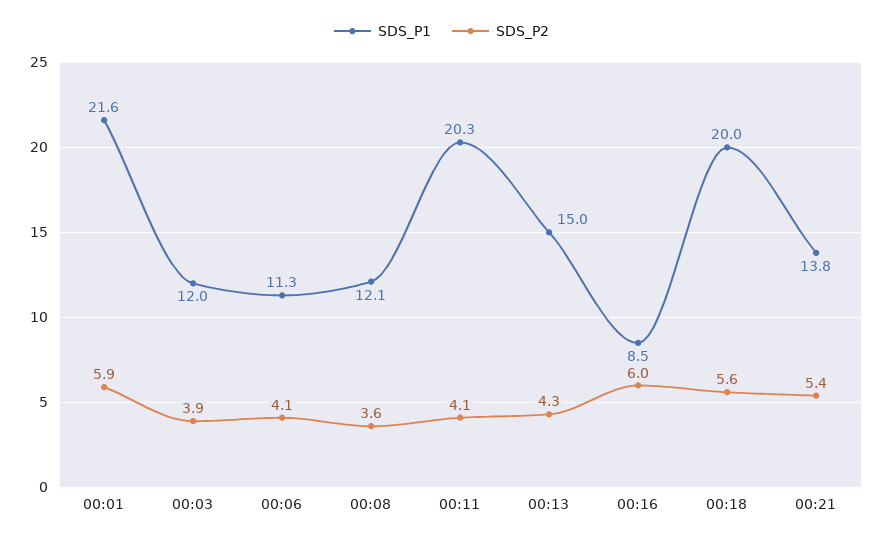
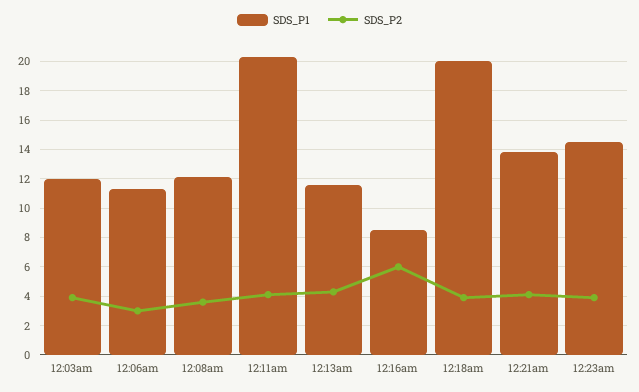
SDS_P1, 00:01: 21.6 -> none
SDS_P2, 00:01: 5.9 -> none
SDS_P2, 00:06: 4.1 -> 3
SDS_P1, 00:13: 15 -> 11.5
SDS_P2, 00:18: 5.6 -> 4
SDS_P2, 00:21: 5.4 -> 4
SDS_P1, 12:23am: none -> 14.5
SDS_P2, 12:23am: none -> 4

